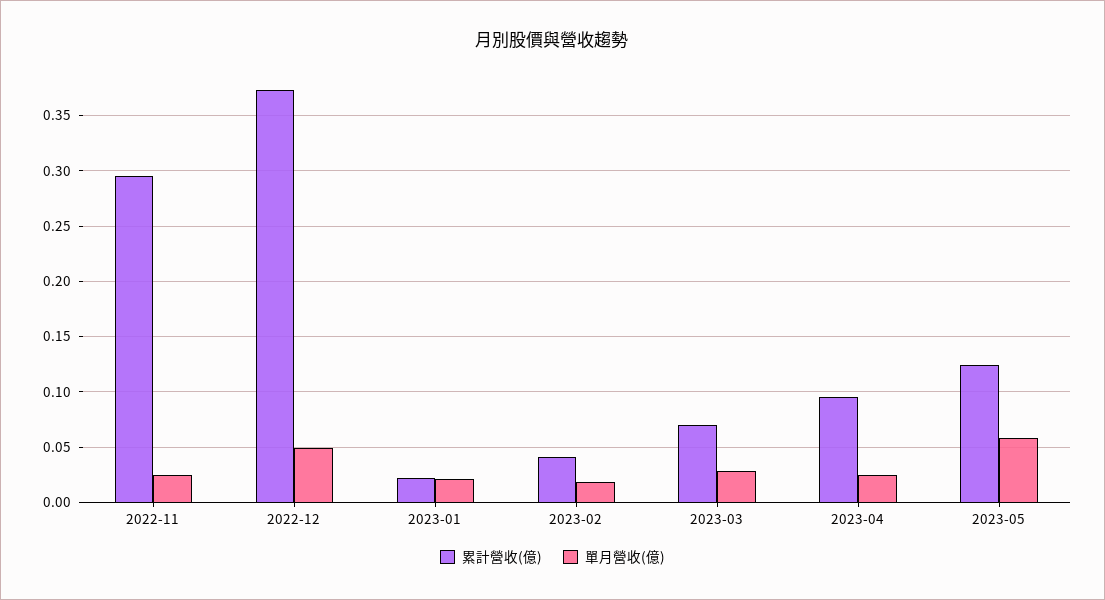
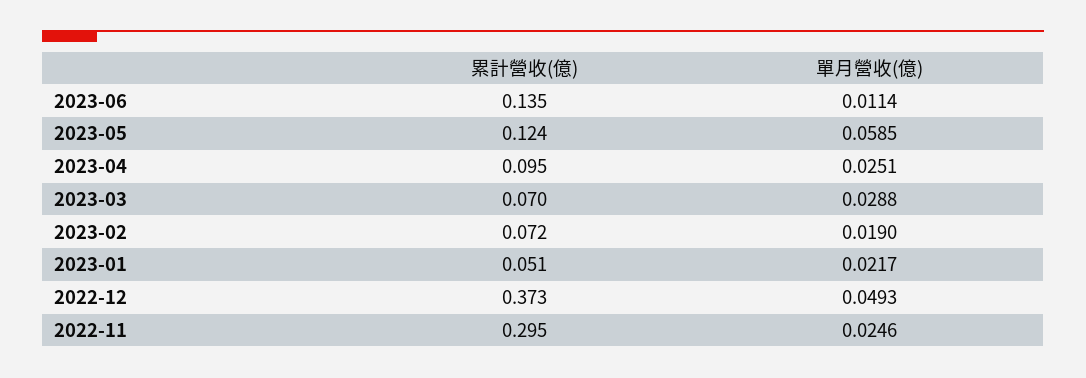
累計營收(億), 2023-01: 0.02 -> 0.051
累計營收(億), 2023-02: 0.04 -> 0.072
累計營收(億), 2023-06: none -> 0.135
單月營收(億), 2023-06: none -> 0.0114

